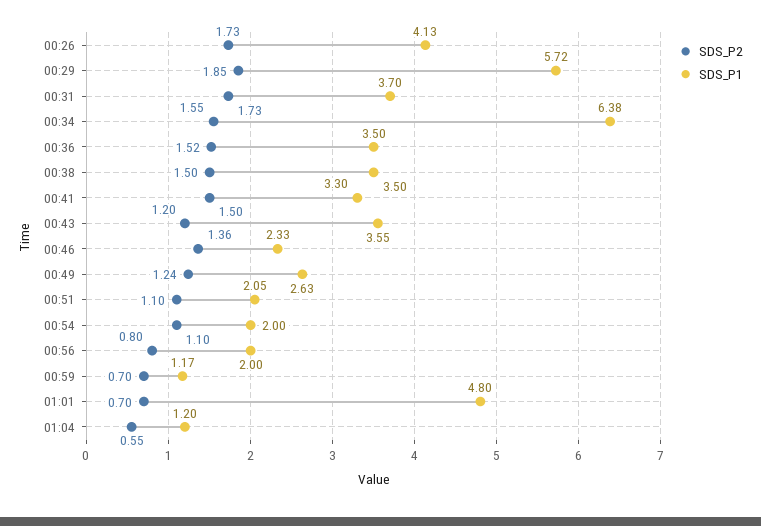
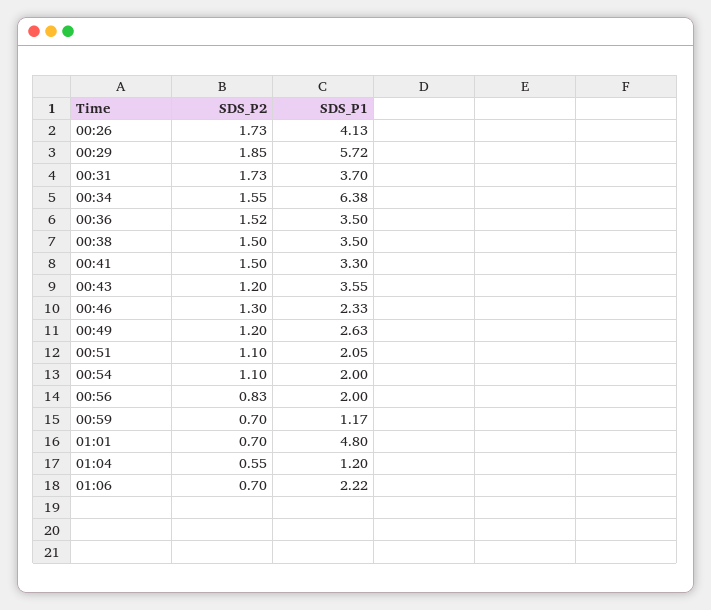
SDS_P2, 00:46: 1.36 -> 1.3
SDS_P2, 00:49: 1.24 -> 1.2
SDS_P2, 00:56: 0.8 -> 0.83
SDS_P2, 01:06: none -> 0.7
SDS_P1, 01:06: none -> 2.22

